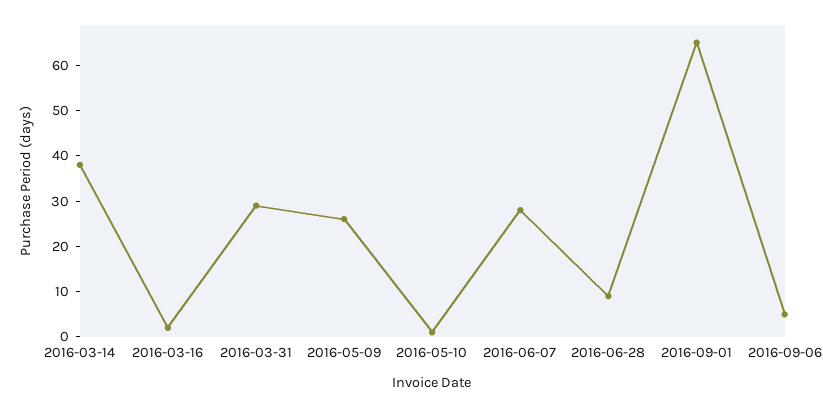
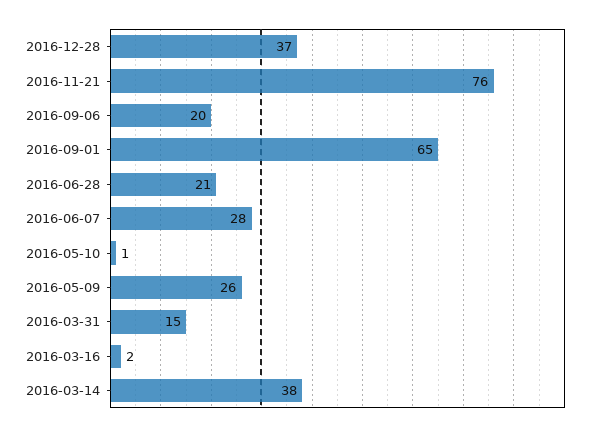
2016-03-31: 30 -> 15
2016-06-28: 10 -> 21
2016-09-06: 5 -> 20
2016-12-28: none -> 37
2016-11-21: none -> 76

